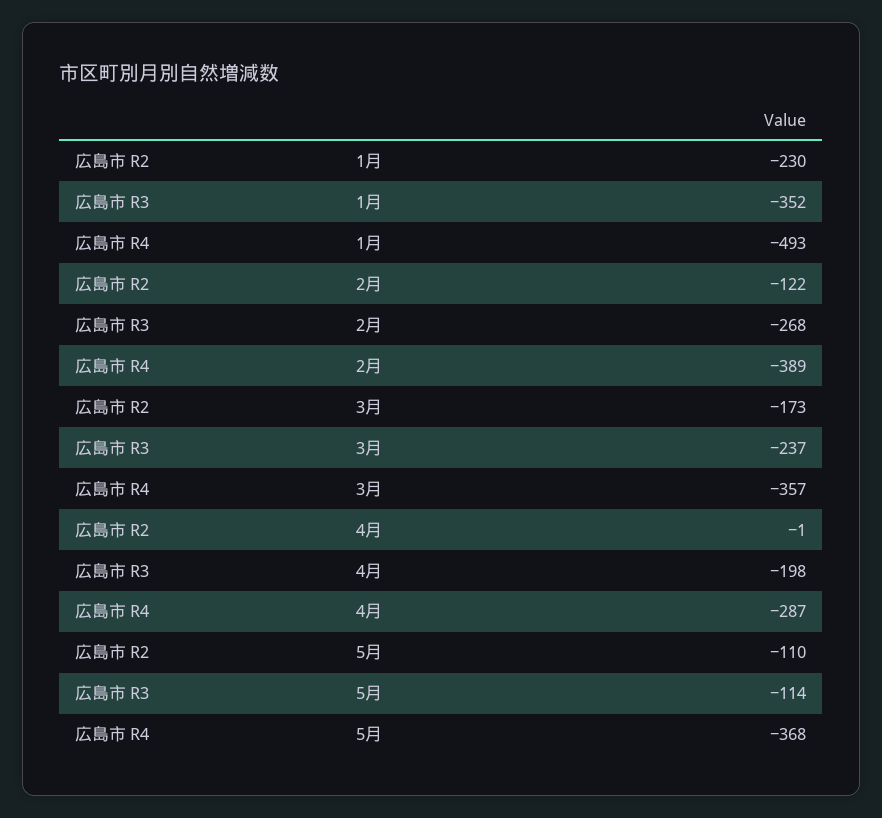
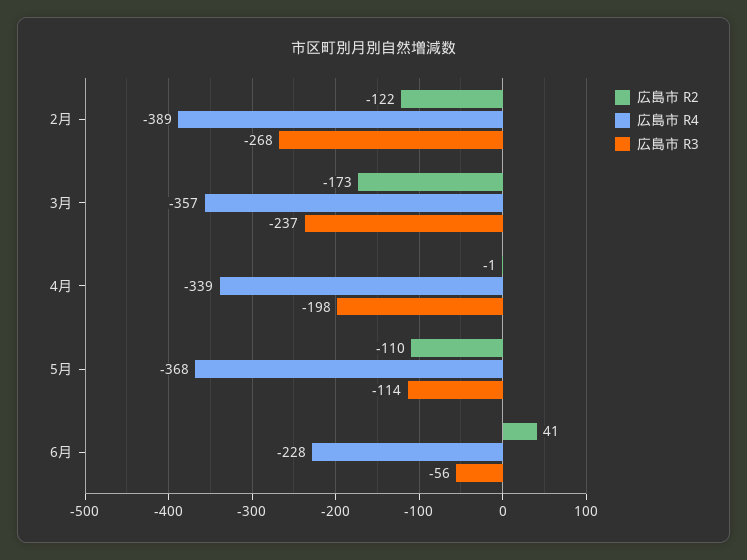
広島市 R2, 1月: -230 -> none
広島市 R3, 1月: -352 -> none
広島市 R4, 1月: -493 -> none
広島市 R4, 4月: -287 -> -339
広島市 R2, 6月: none -> 41
広島市 R4, 6月: none -> -228
広島市 R3, 6月: none -> -56

